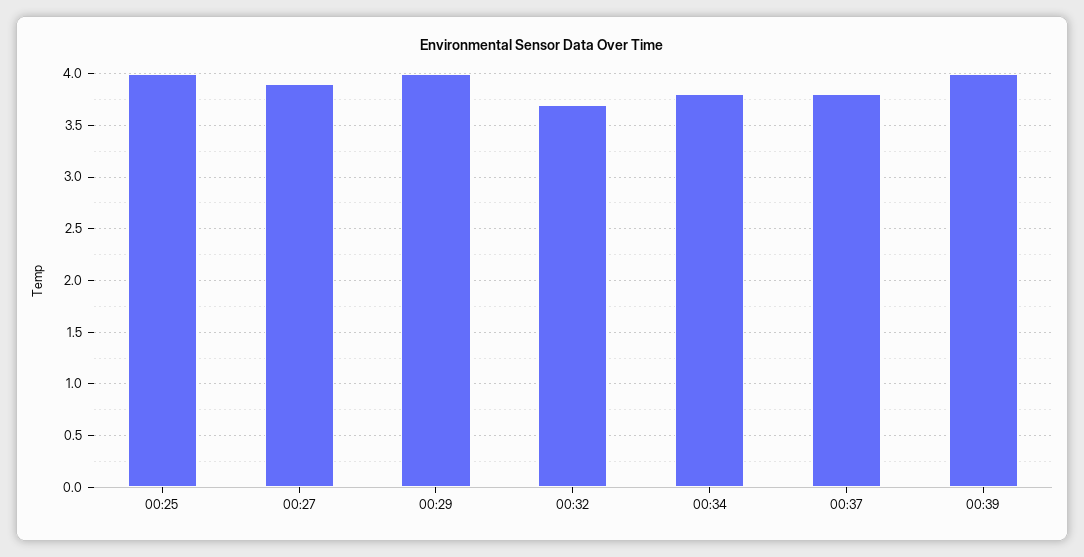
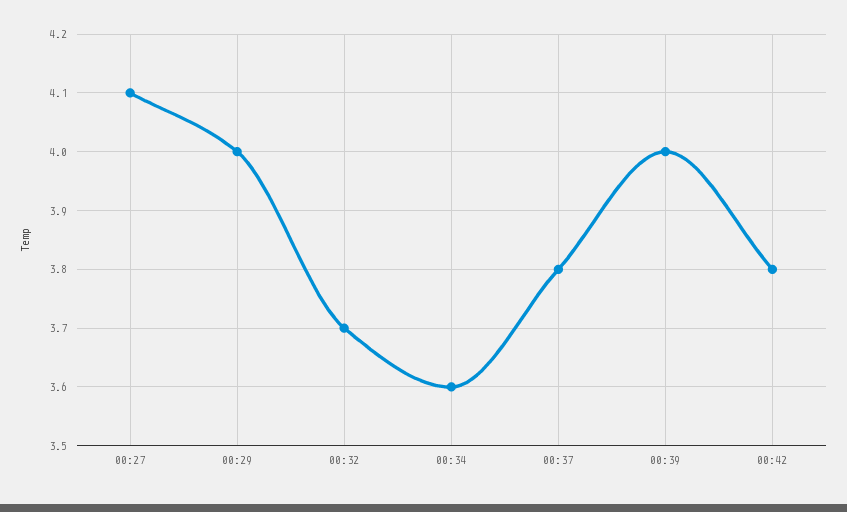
00:25: 4 -> none
00:27: 3.9 -> 4.1
00:34: 3.8 -> 3.6
00:42: none -> 3.8

